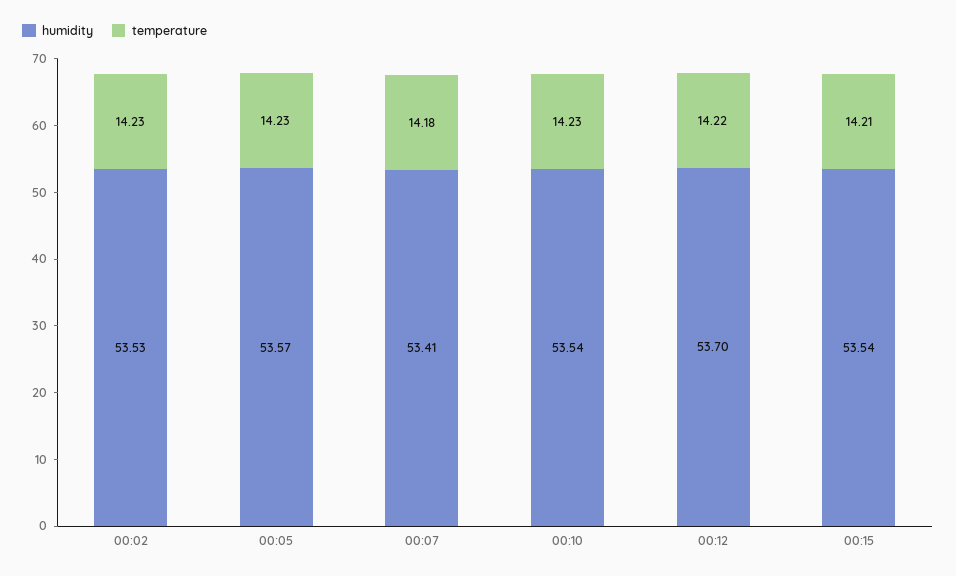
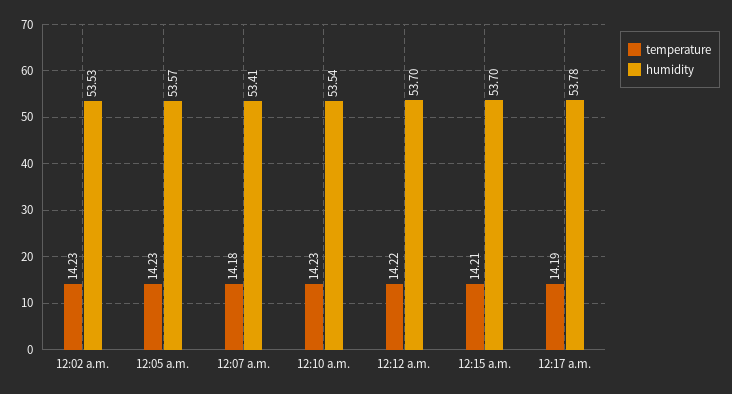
humidity, 00:15: 53.54 -> 53.7
temperature, 12:17 a.m.: none -> 14.19
humidity, 12:17 a.m.: none -> 53.78

